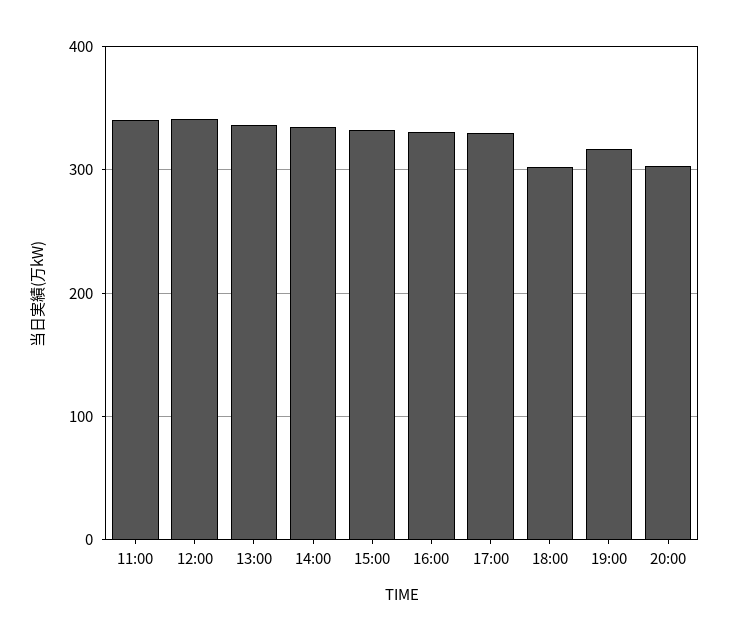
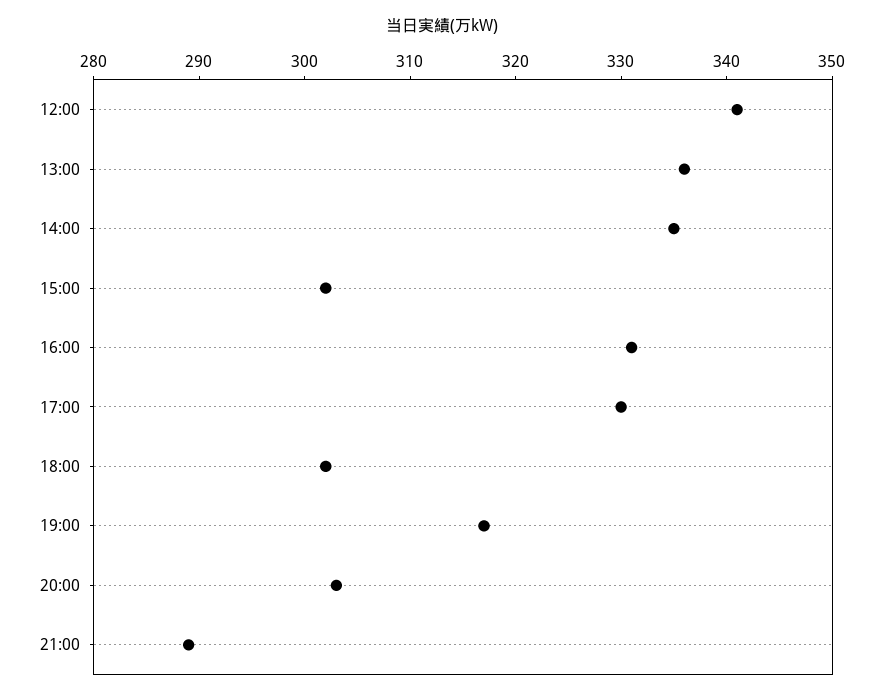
11:00: 340 -> none
15:00: 330 -> 302
21:00: none -> 289

